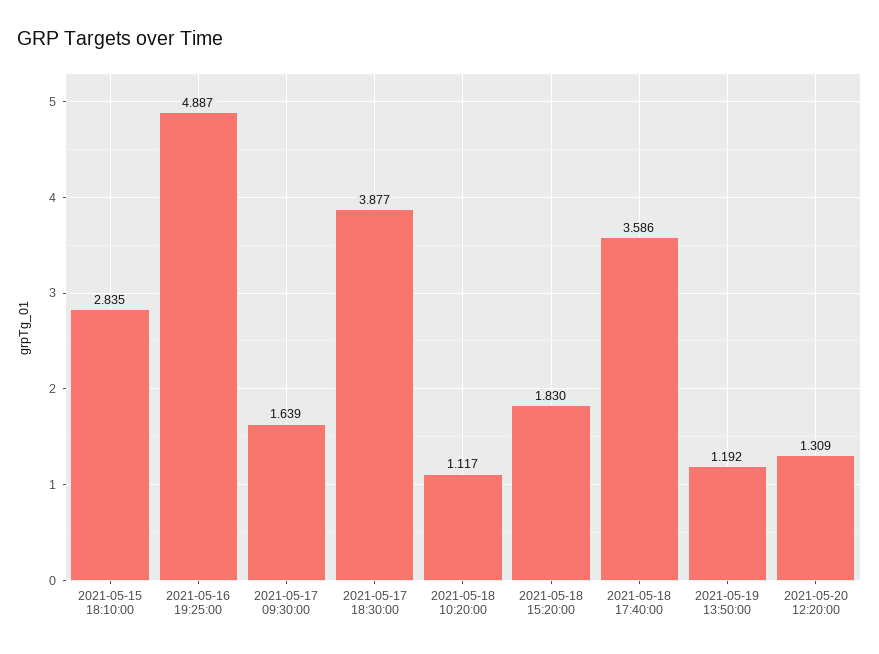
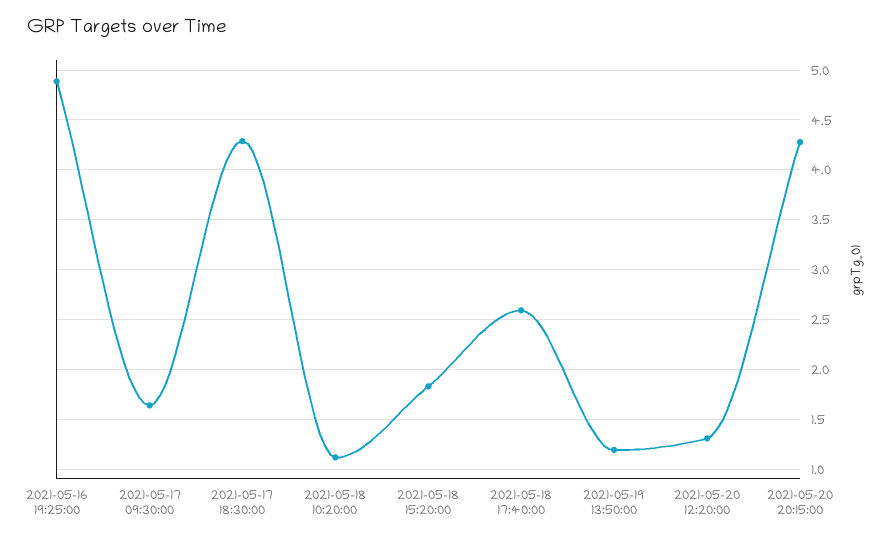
2021-05-15 18:10:00: 2.835 -> none
2021-05-17 18:30:00: 3.877 -> 4.3
2021-05-18 17:40:00: 3.586 -> 2.6
2021-05-20 20:15:00: none -> 4.3

